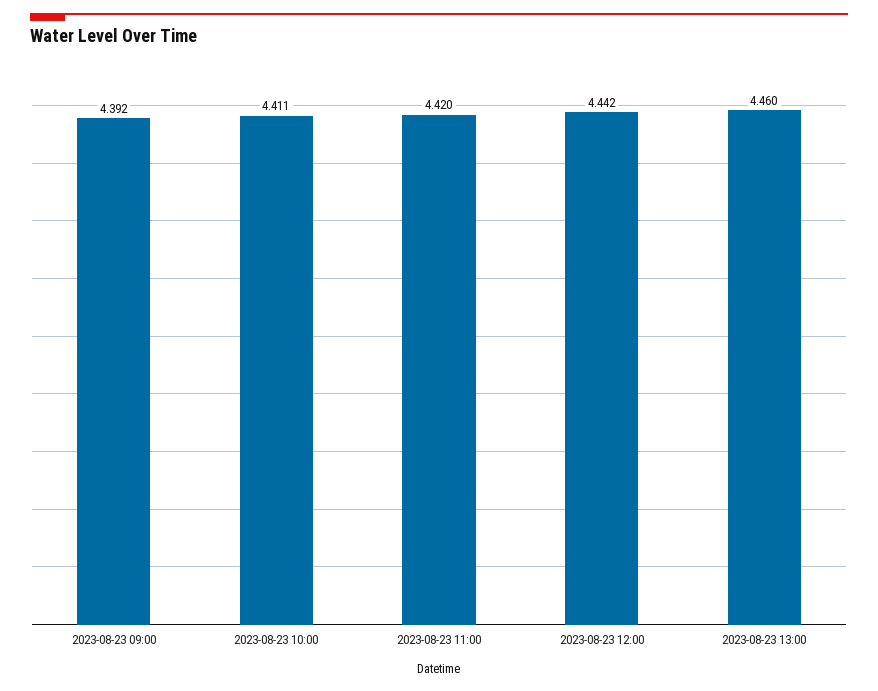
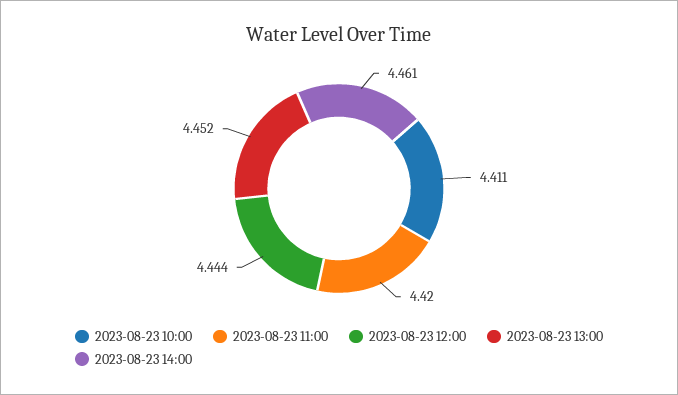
2023-08-23 09:00: 4.392 -> none
2023-08-23 12:00: 4.442 -> 4.444
2023-08-23 13:00: 4.46 -> 4.452
2023-08-23 14:00: none -> 4.461

